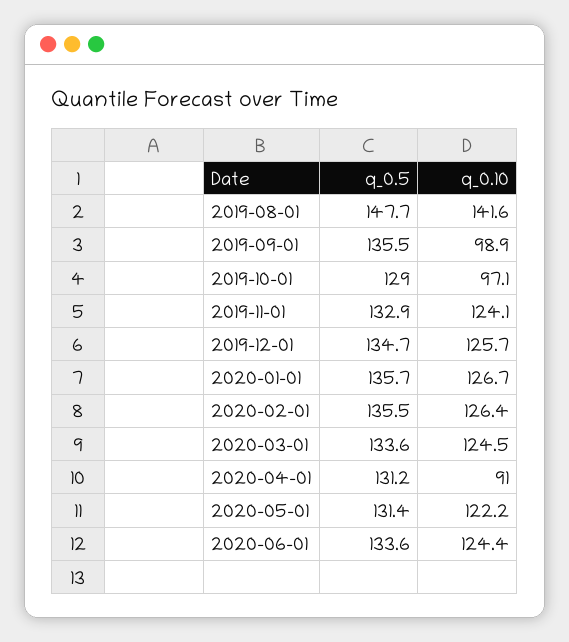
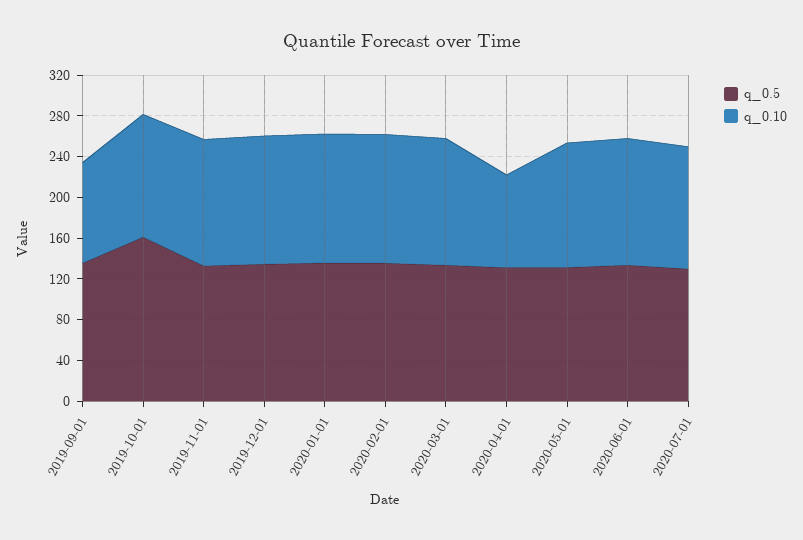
q_0.5, 2019-08-01: 147.7 -> none
q_0.10, 2019-08-01: 141.6 -> none
q_0.5, 2019-10-01: 129 -> 160
q_0.10, 2019-10-01: 97.1 -> 120
q_0.5, 2020-07-01: none -> 130
q_0.10, 2020-07-01: none -> 120

